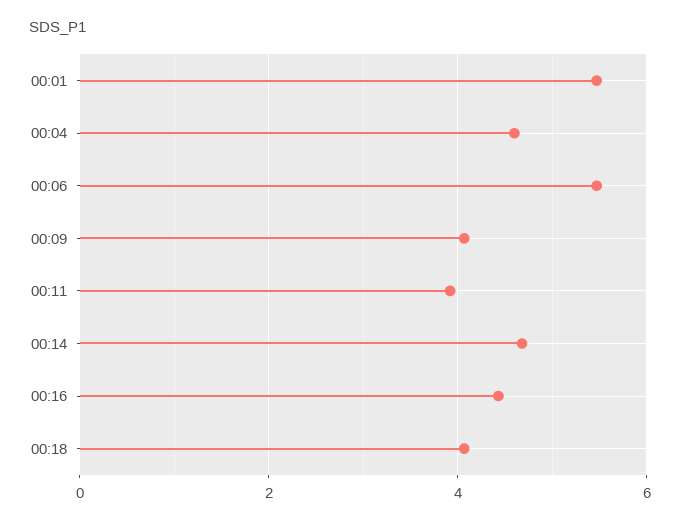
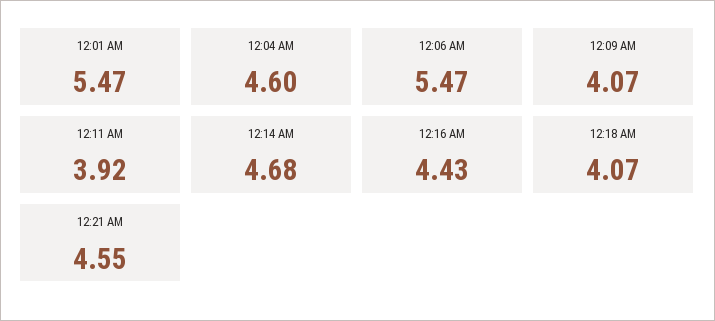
12:21 AM: none -> 4.55

